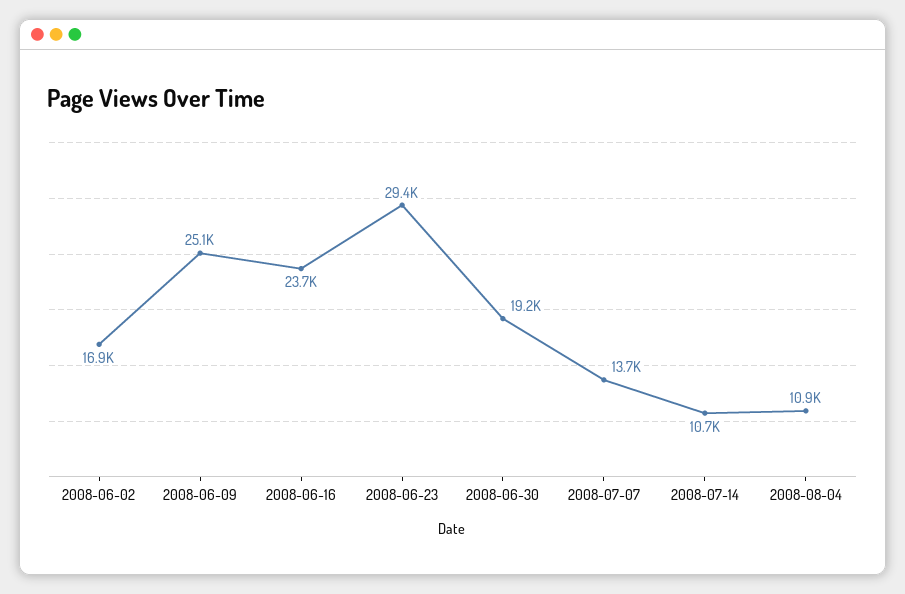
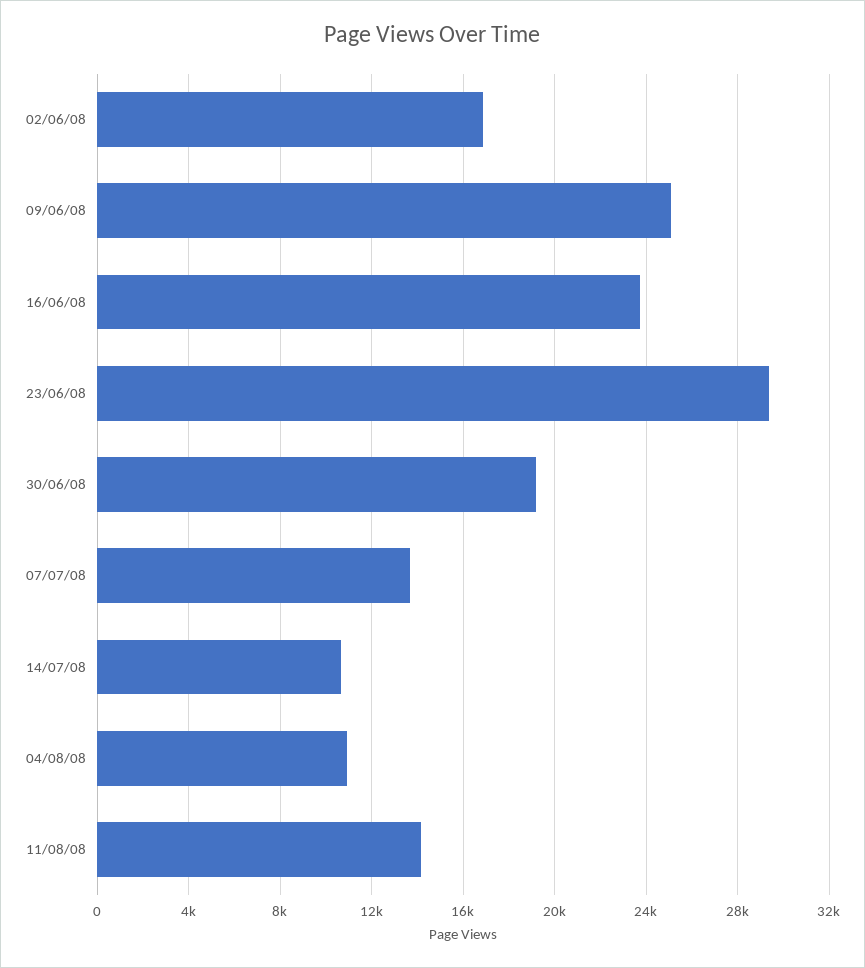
11/08/08: none -> 14000

